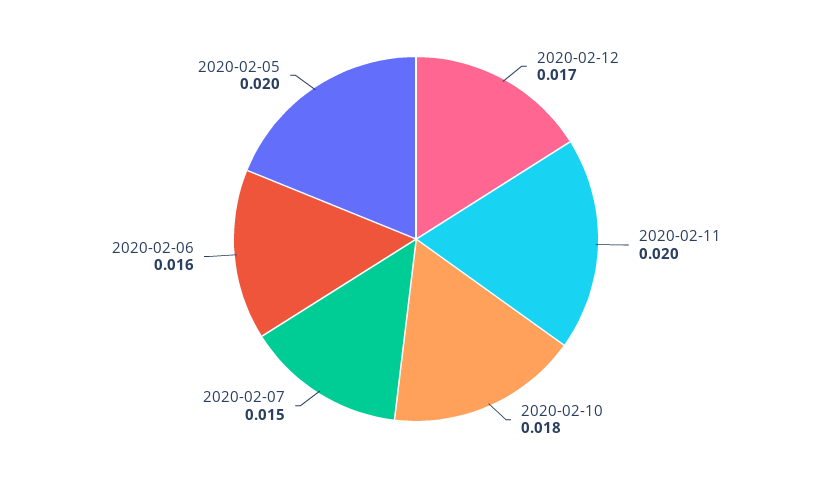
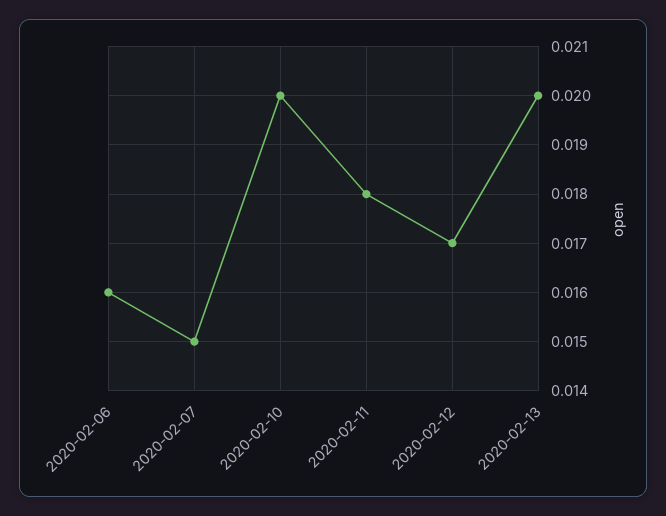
2020-02-11: 0.02 -> 0.018
2020-02-10: 0.018 -> 0.02
2020-02-05: 0.02 -> none
2020-02-13: none -> 0.02

